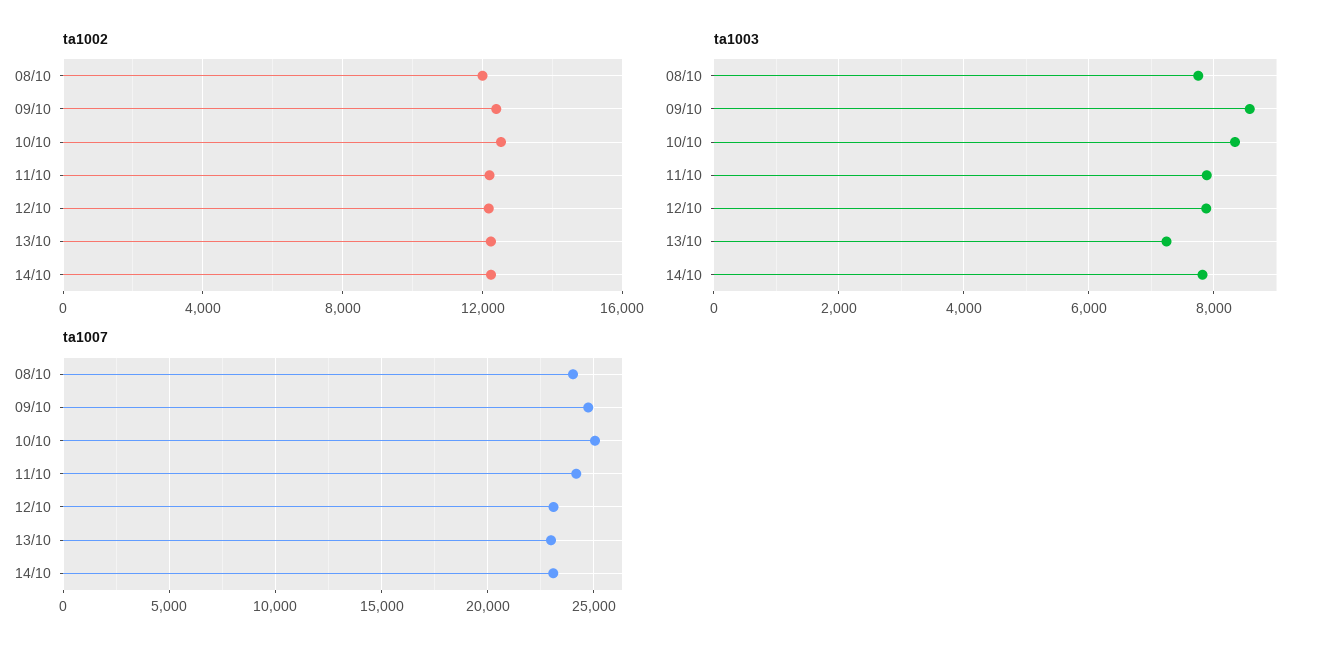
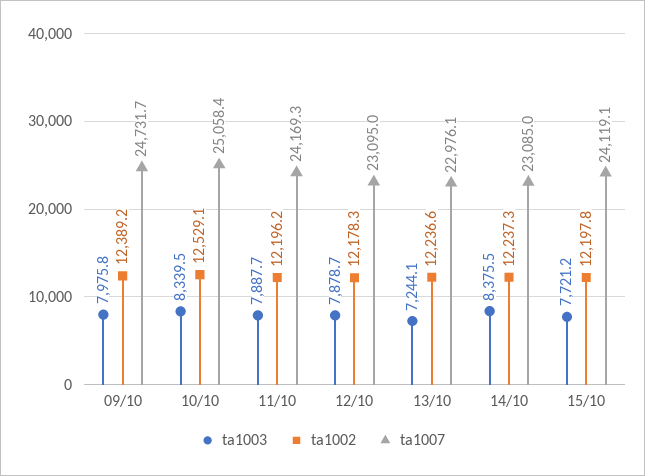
ta1002, 08/10: 12000 -> none
ta1003, 08/10: 7800 -> none
ta1003, 09/10: 8600 -> 7975.8
ta1003, 14/10: 7800 -> 8375.5
ta1007, 08/10: 24000 -> none
ta1003, 15/10: none -> 7721.2
ta1002, 15/10: none -> 12197.8
ta1007, 15/10: none -> 24119.1

